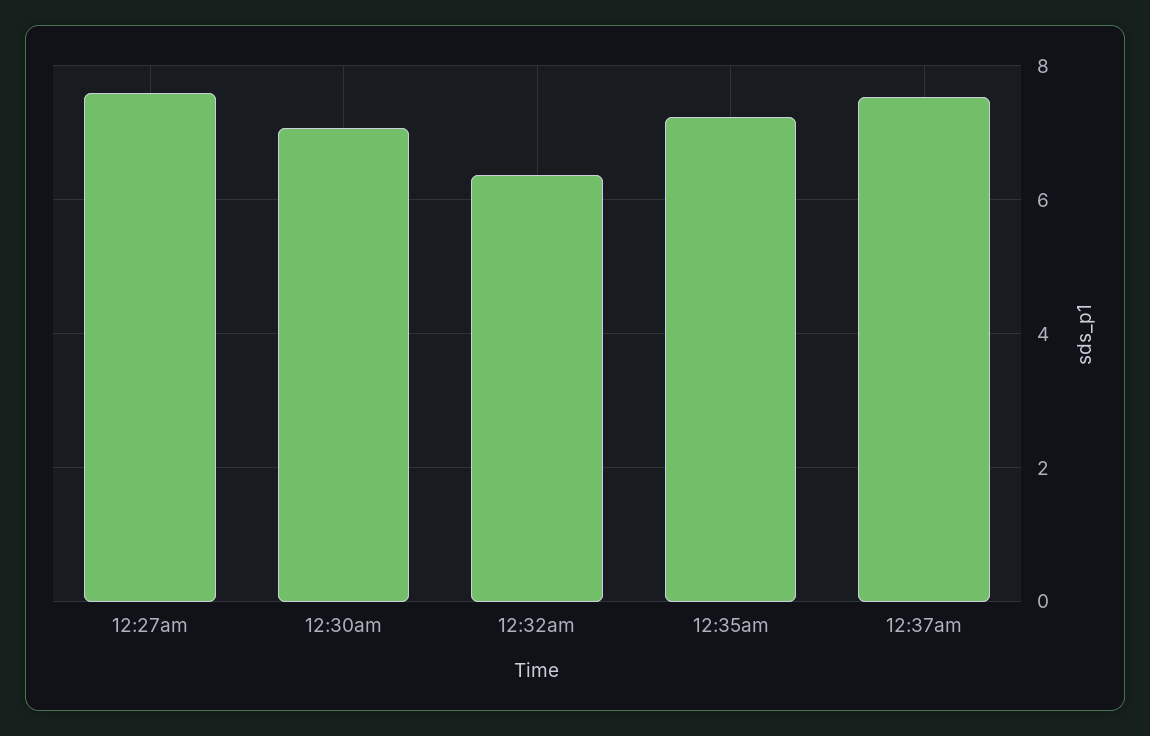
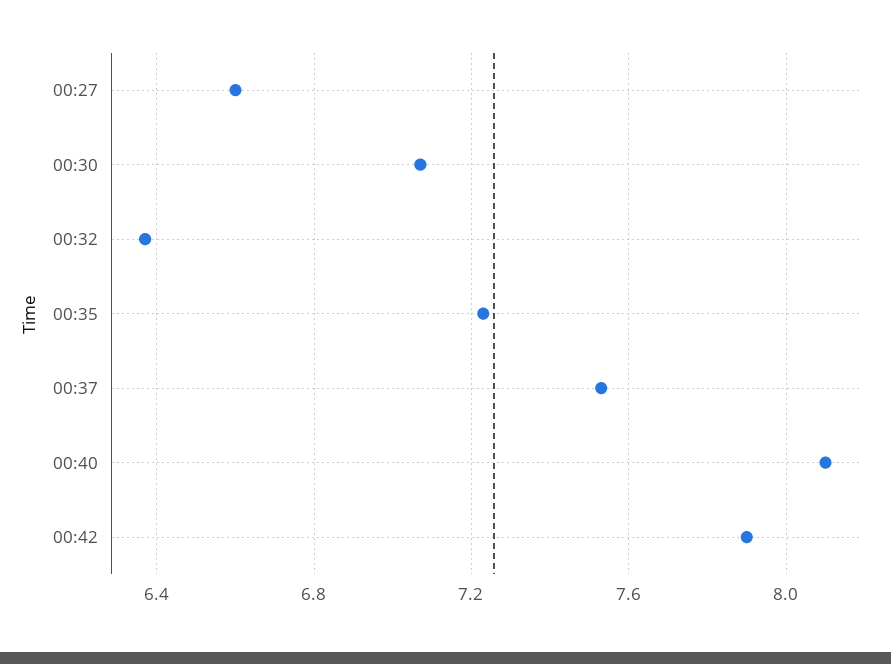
12:27am: 7.6 -> 6.6
00:40: none -> 8.1
00:42: none -> 7.9

